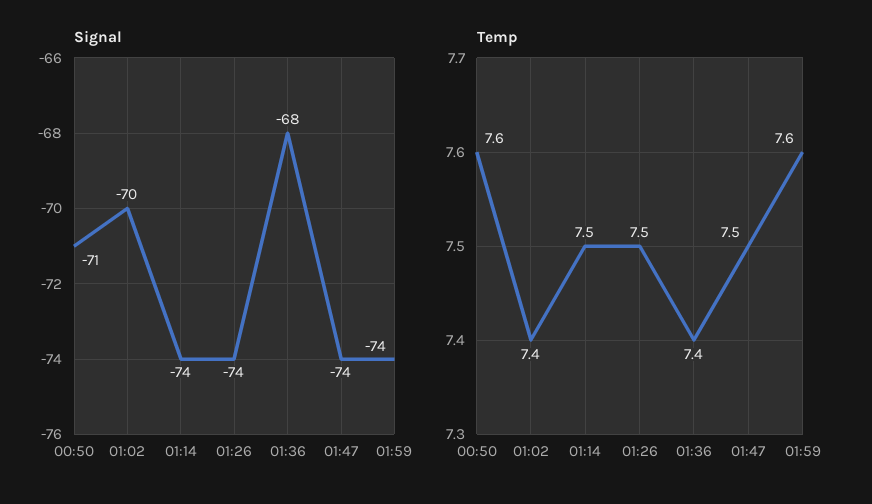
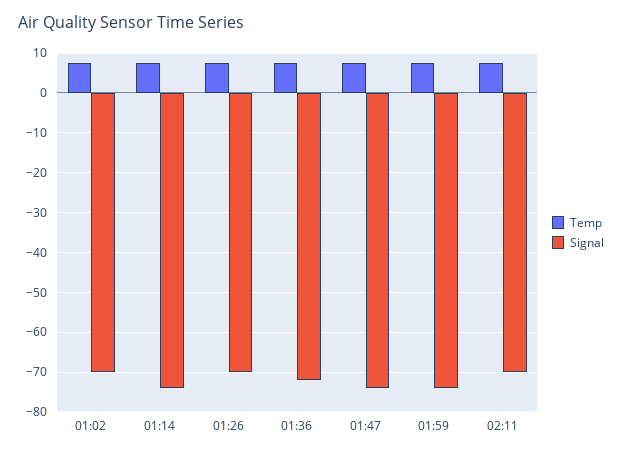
Signal, 00:50: -71 -> none
Signal, 01:26: -74 -> -70
Signal, 01:36: -68 -> -72
Temp, 00:50: 7.6 -> none
Temp, 02:11: none -> 8
Signal, 02:11: none -> -70

